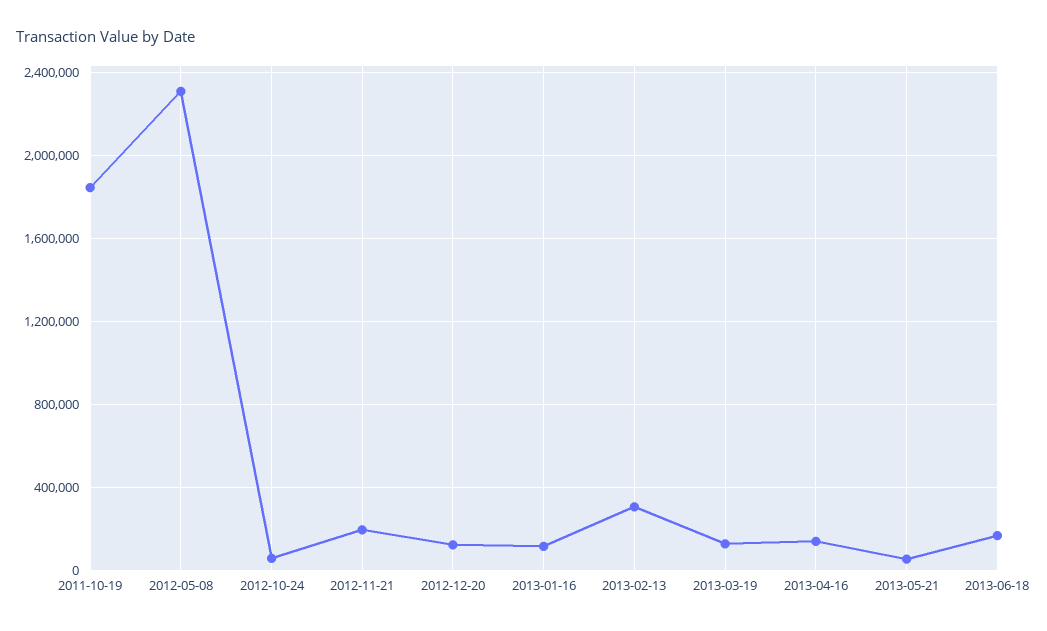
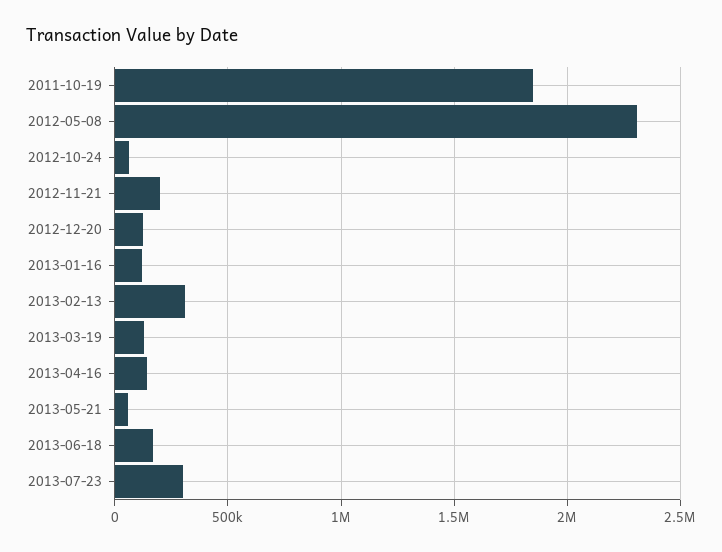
2013-07-23: none -> 300000

